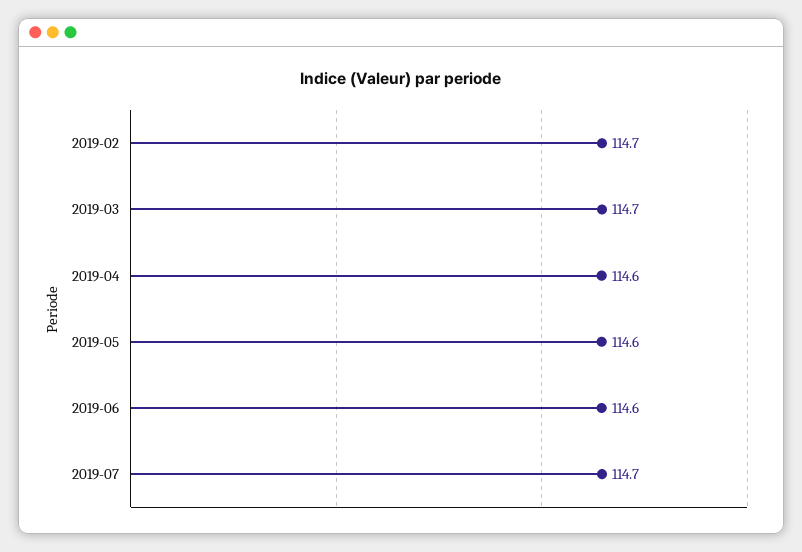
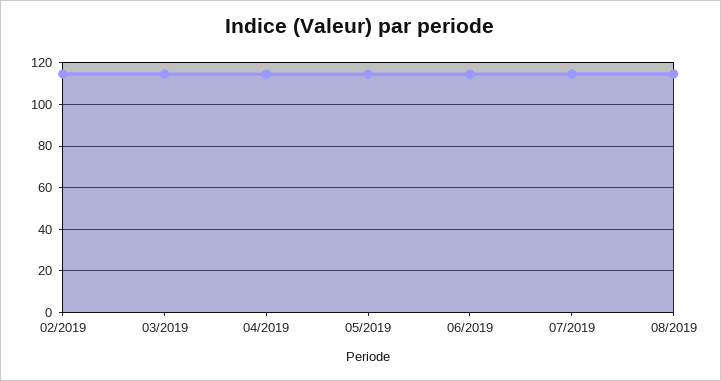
08/2019: none -> 115

